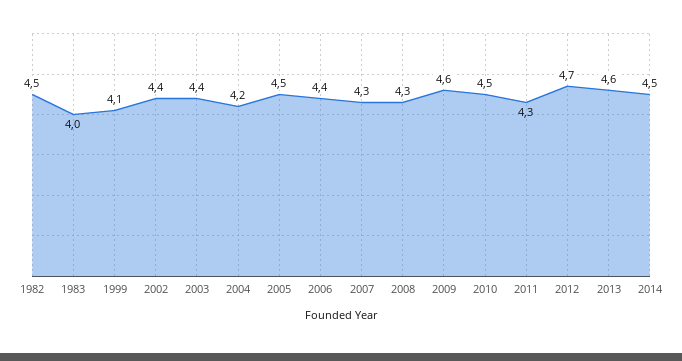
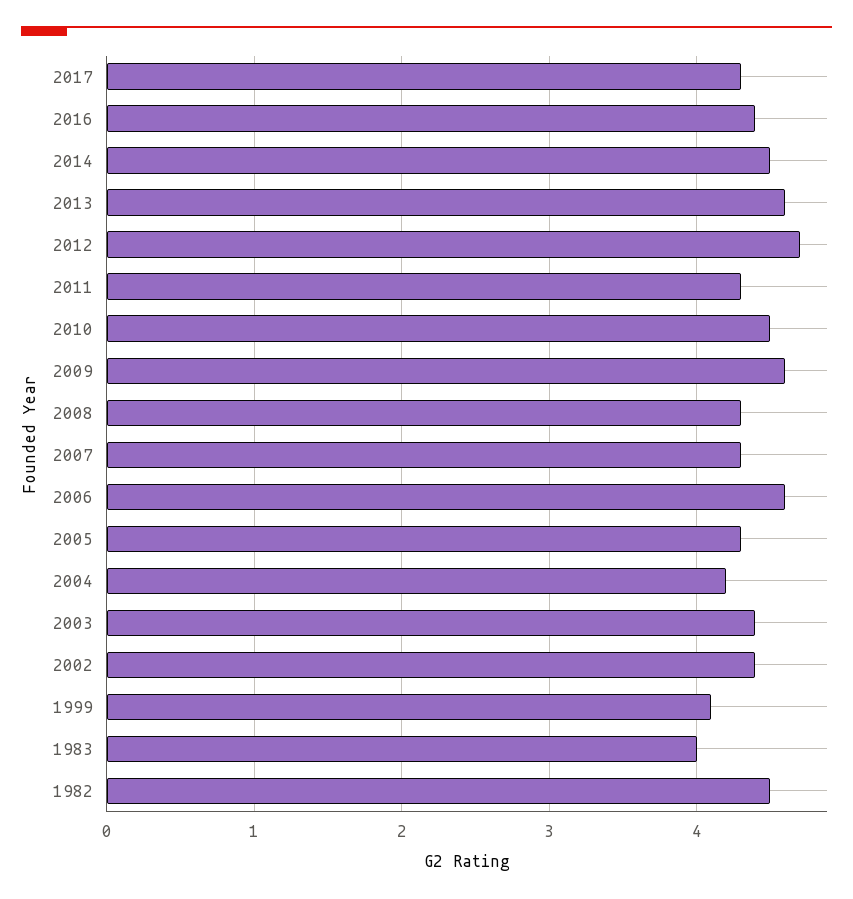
2005: 4.5 -> 4.3
2006: 4.4 -> 4.6
2017: none -> 4.3
2016: none -> 4.4

